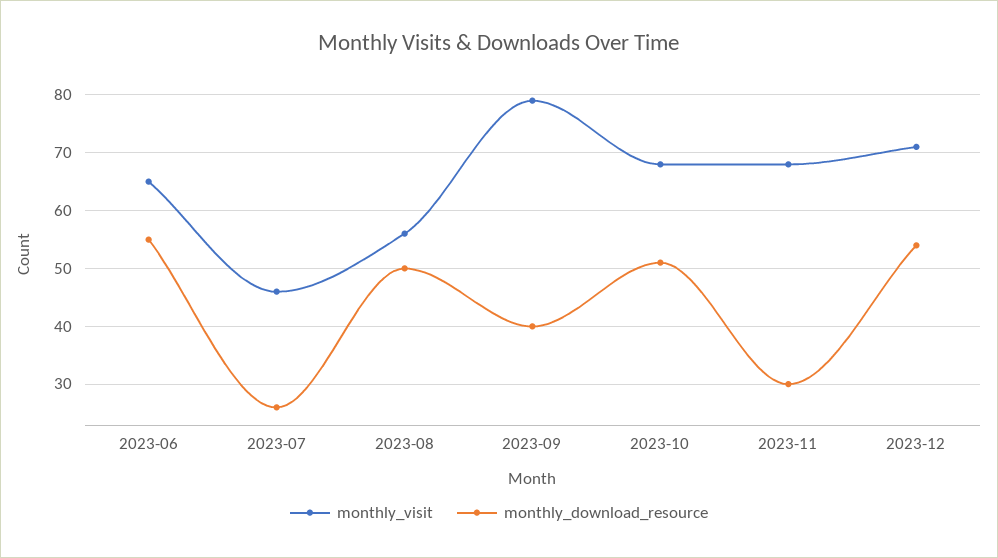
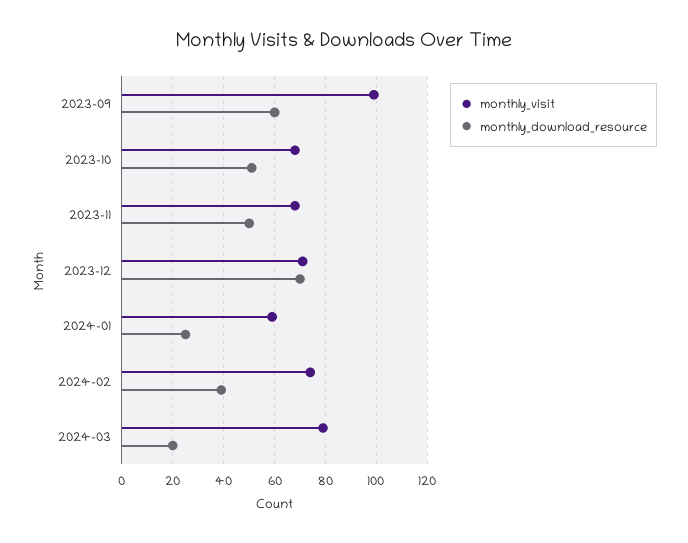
monthly_visit, 2023-06: 65 -> none
monthly_download_resource, 2023-06: 55 -> none
monthly_visit, 2023-07: 45 -> none
monthly_download_resource, 2023-07: 25 -> none
monthly_visit, 2023-08: 55 -> none
monthly_download_resource, 2023-08: 50 -> none
monthly_visit, 2023-09: 80 -> 100
monthly_download_resource, 2023-09: 40 -> 60
monthly_download_resource, 2023-11: 30 -> 50
monthly_download_resource, 2023-12: 55 -> 70
monthly_visit, 2024-01: none -> 60
monthly_download_resource, 2024-01: none -> 25
monthly_visit, 2024-02: none -> 75
monthly_download_resource, 2024-02: none -> 40
monthly_visit, 2024-03: none -> 80
monthly_download_resource, 2024-03: none -> 20

